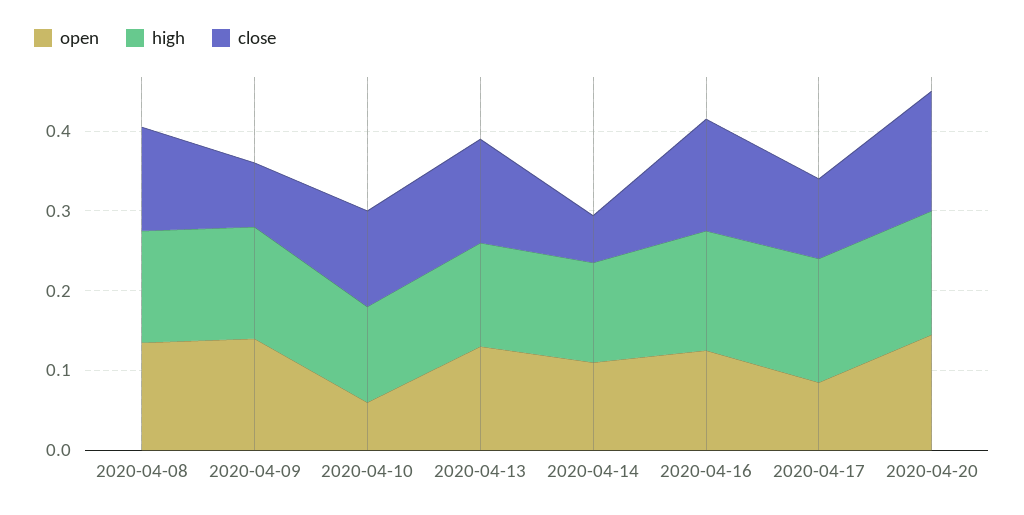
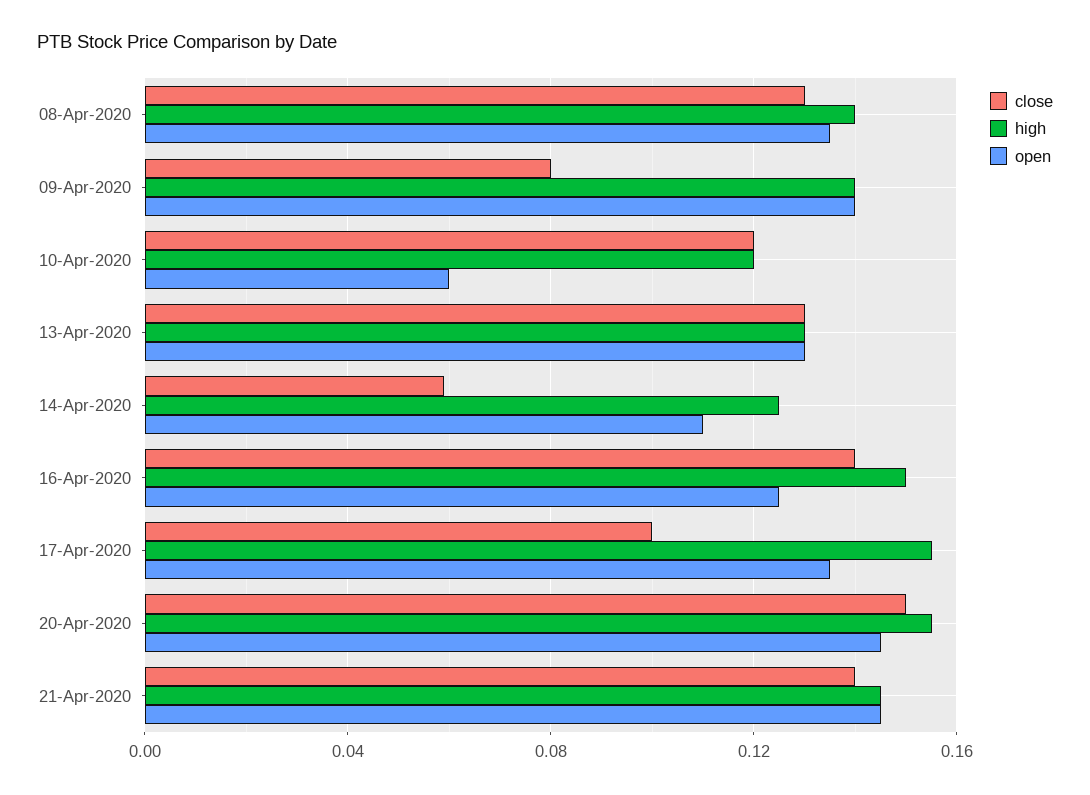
open, 2020-04-17: 0.08 -> 0.135
close, 21-Apr-2020: none -> 0.14
high, 21-Apr-2020: none -> 0.145
open, 21-Apr-2020: none -> 0.145

